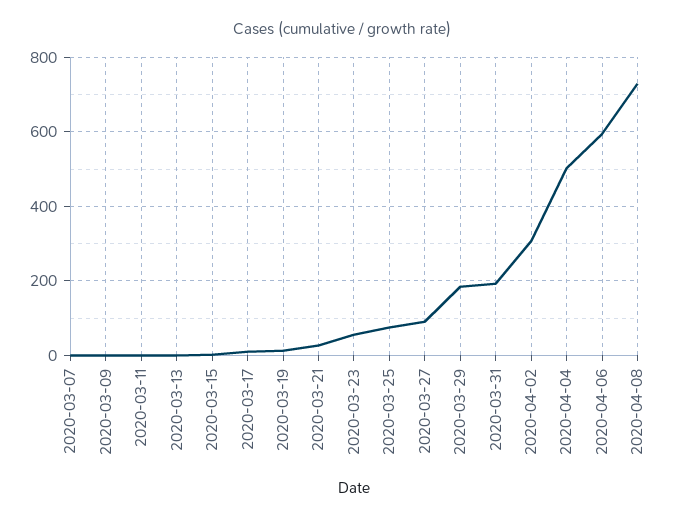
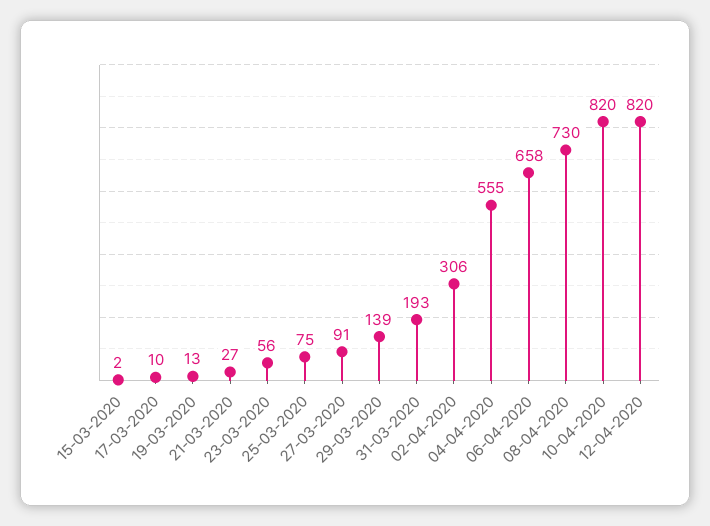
2020-03-07: 0 -> none
2020-03-09: 0 -> none
2020-03-11: 0 -> none
2020-03-13: 0 -> none
2020-03-29: 180 -> 139
2020-04-04: 500 -> 555
2020-04-06: 600 -> 658
10-04-2020: none -> 820
12-04-2020: none -> 820

